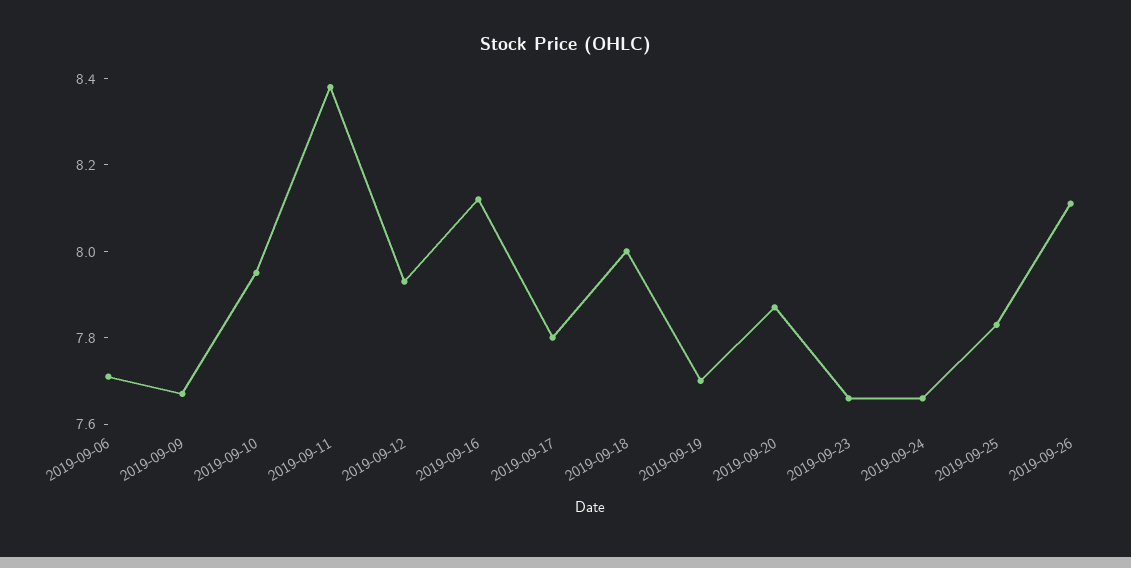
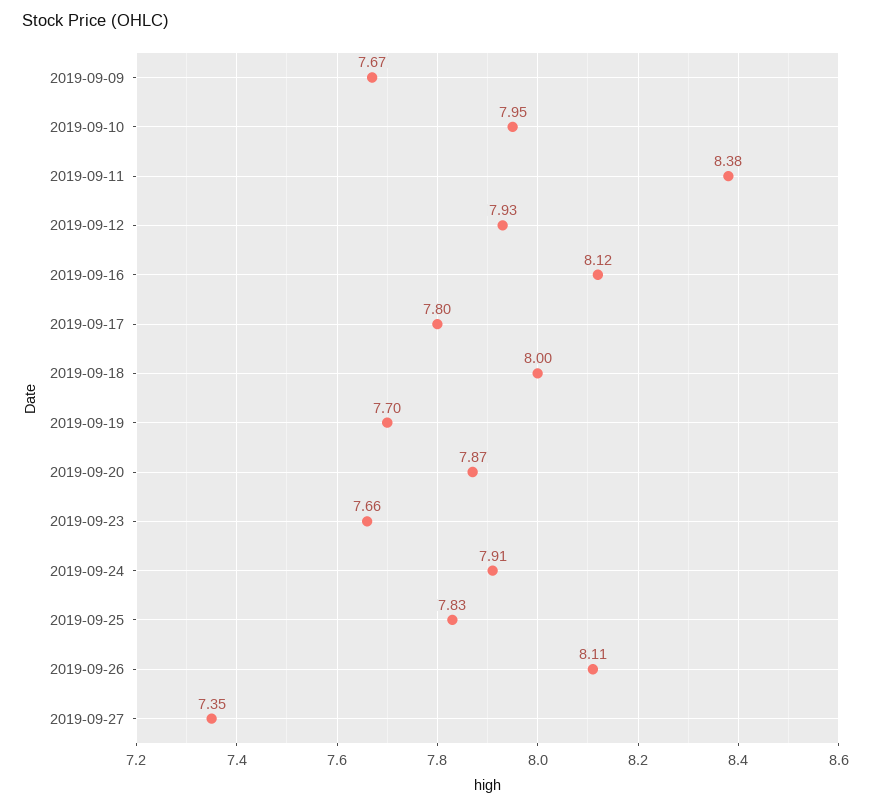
2019-09-06: 7.7 -> none
2019-09-24: 7.65 -> 7.91
2019-09-27: none -> 7.35

